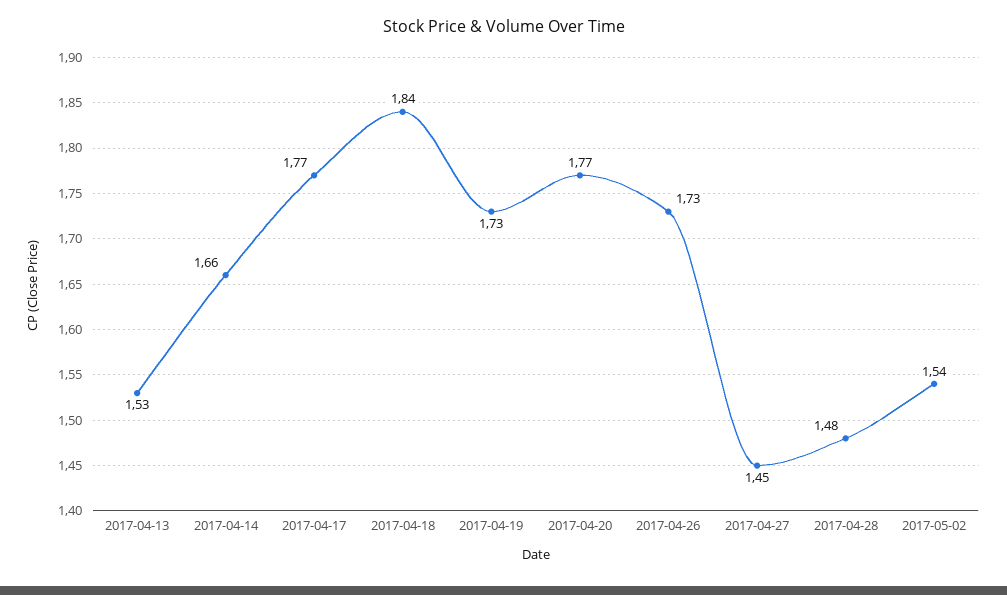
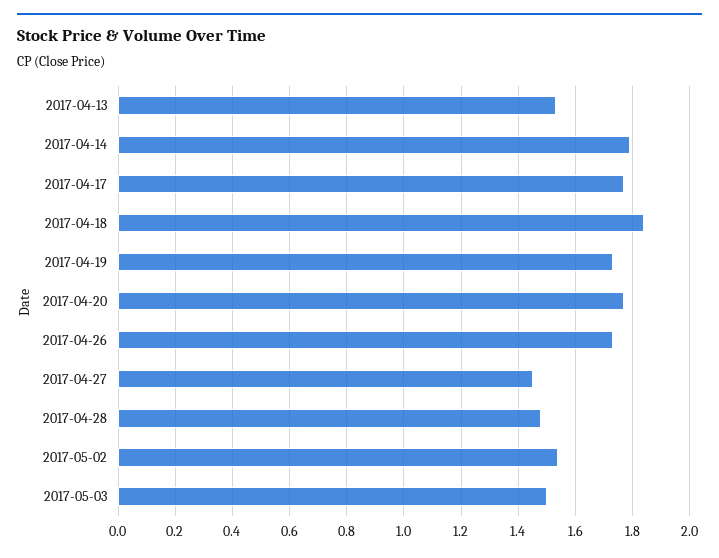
2017-04-14: 1.66 -> 1.8
2017-05-03: none -> 1.5

